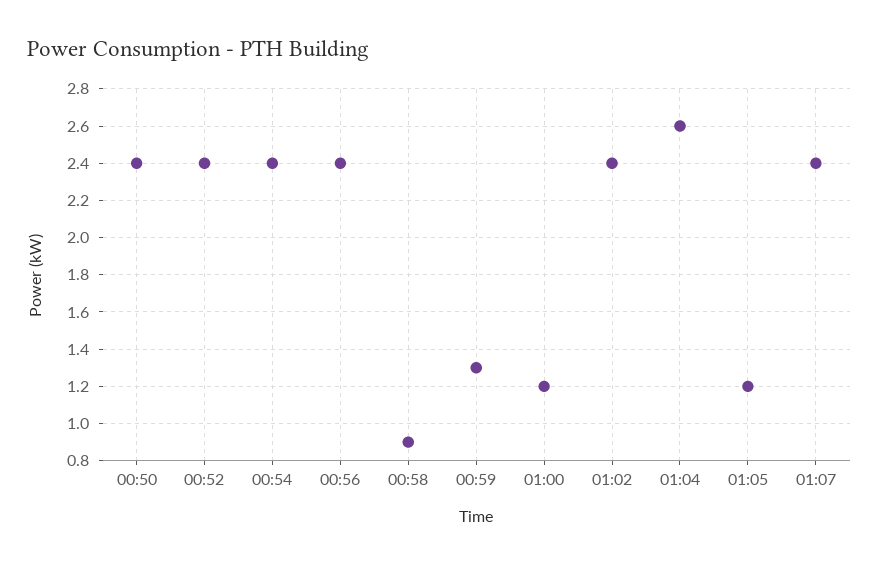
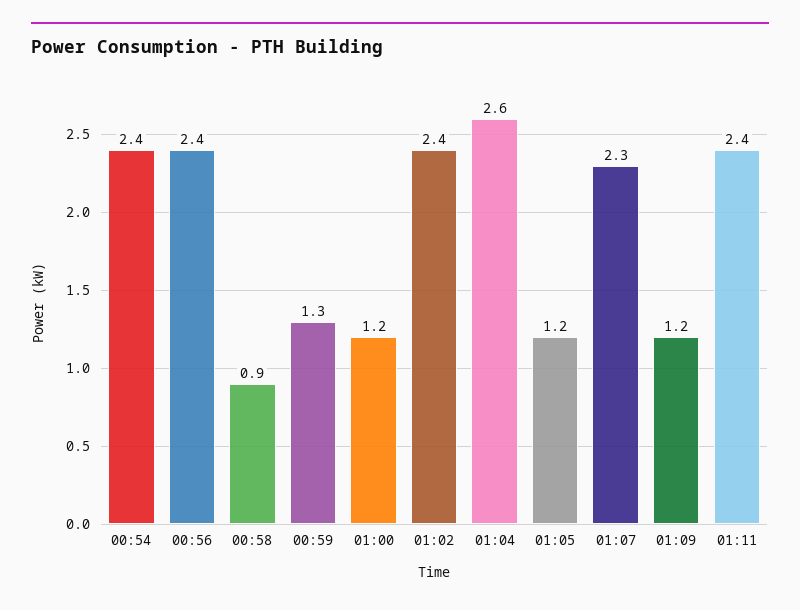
00:50: 2.4 -> none
00:52: 2.4 -> none
01:07: 2.4 -> 2.3
01:09: none -> 1.2
01:11: none -> 2.4

